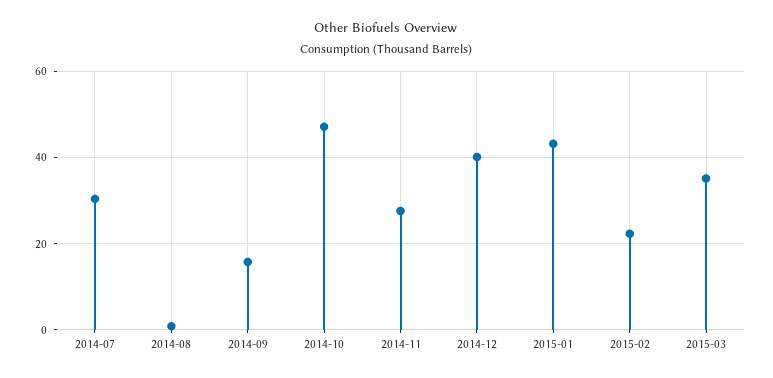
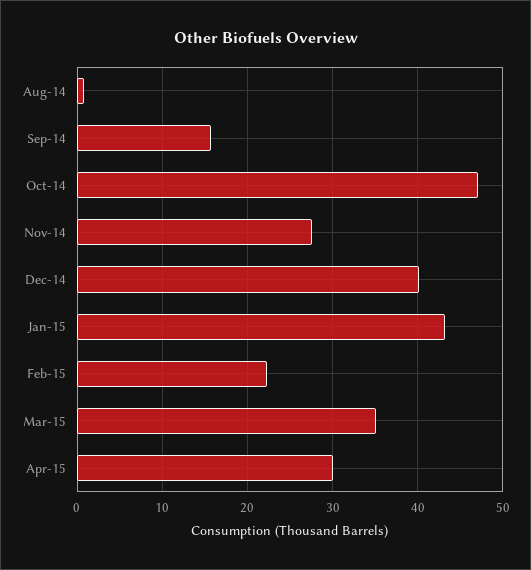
2014-07: 30 -> none
Apr-15: none -> 30

